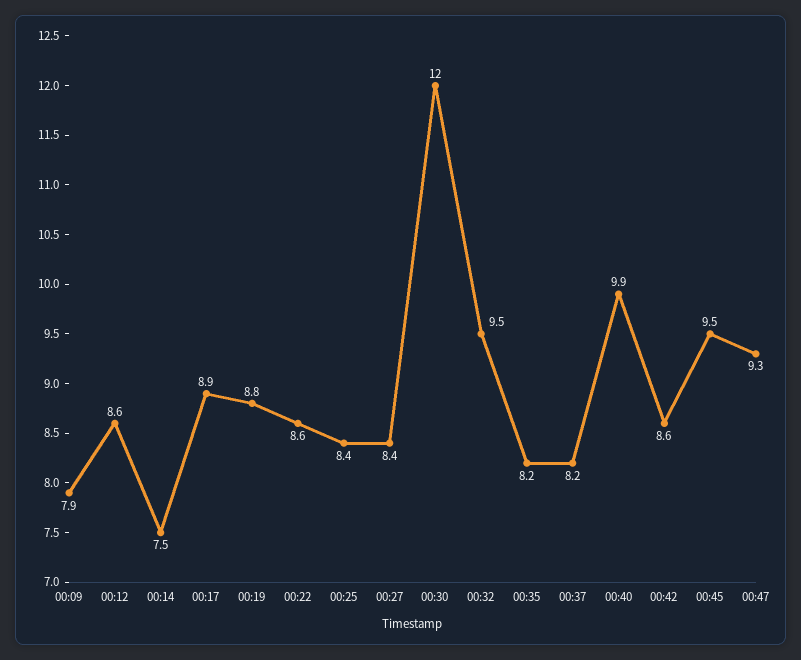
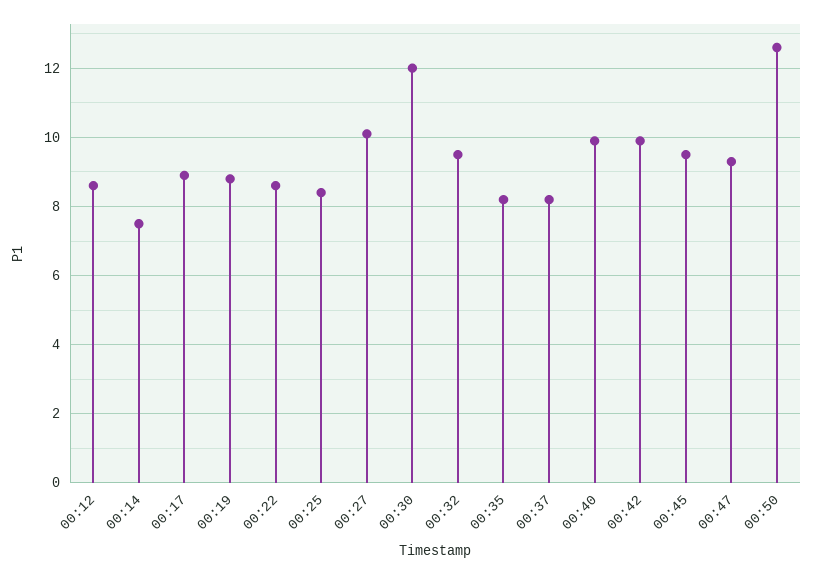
00:09: 7.9 -> none
00:27: 8.4 -> 10
00:42: 8.6 -> 10
00:50: none -> 12.5

